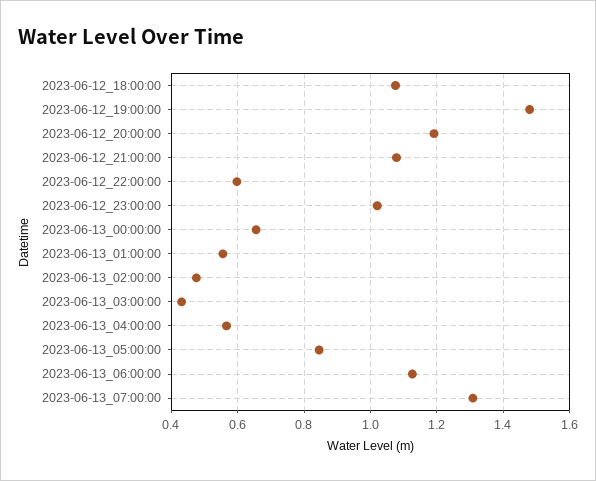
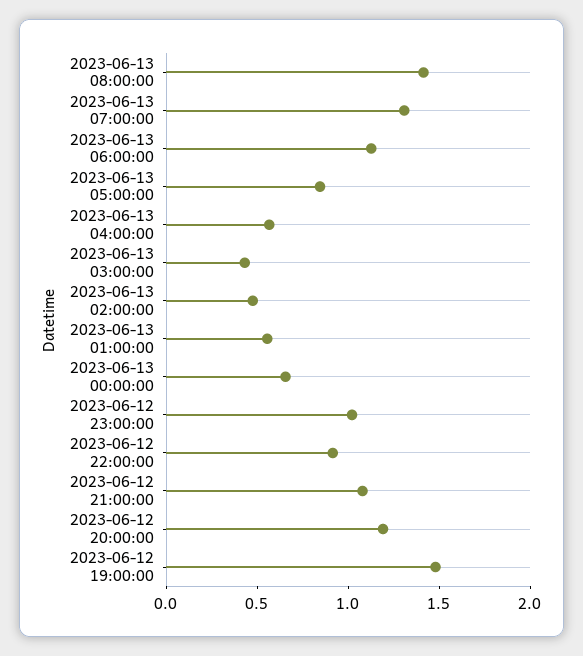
2023-06-12_18:00:00: 1.08 -> none
2023-06-12_22:00:00: 0.6 -> 0.9
2023-06-13 08:00:00: none -> 1.4

